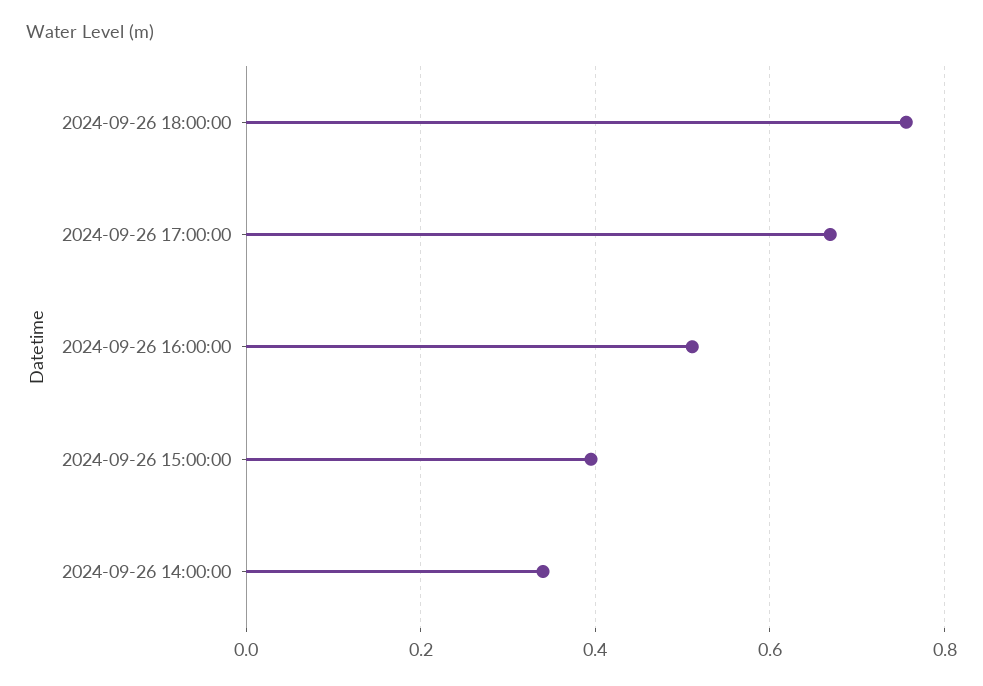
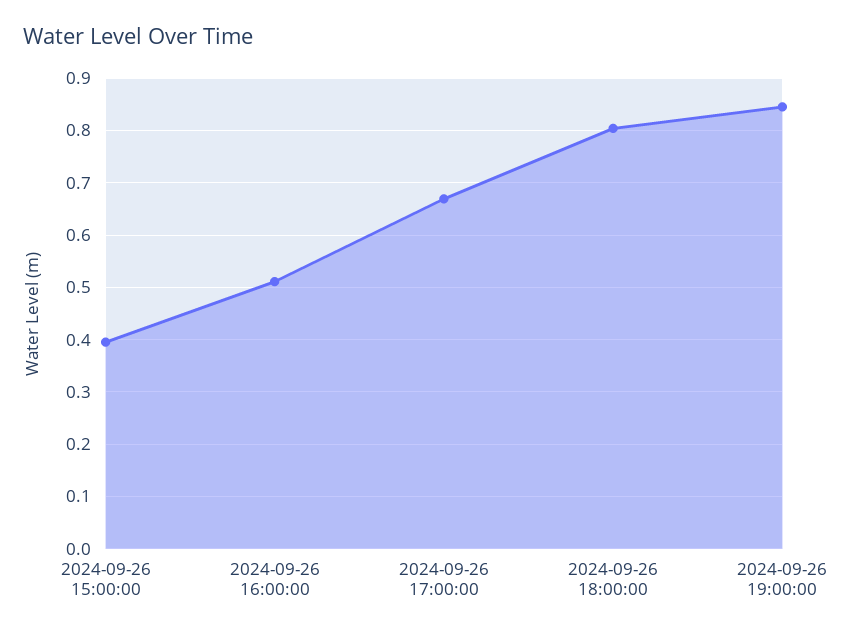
2024-09-26 18:00:00: 0.76 -> 0.8
2024-09-26 14:00:00: 0.34 -> none
2024-09-26 19:00:00: none -> 0.84

